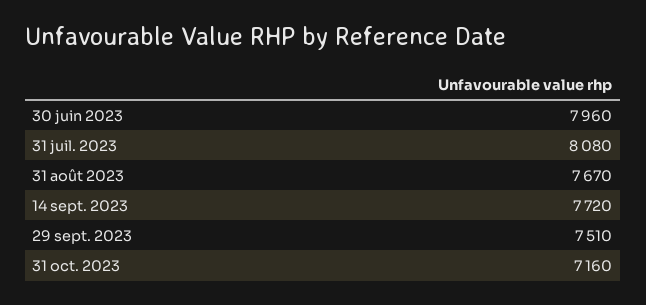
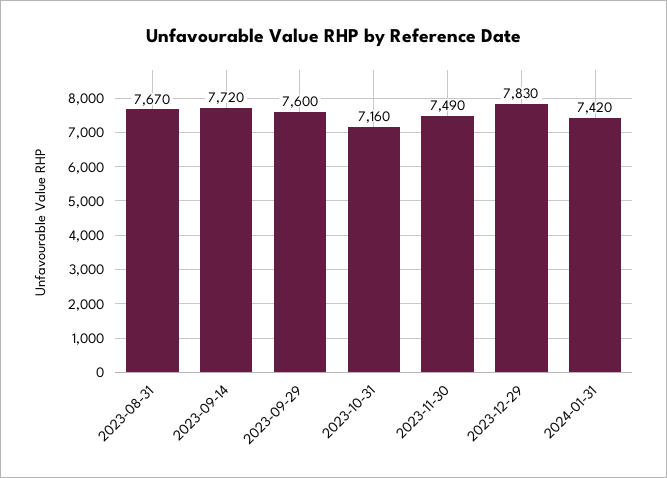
30 juin 2023: 7960 -> none
31 juil. 2023: 8080 -> none
29 sept. 2023: 7510 -> 7600
2023-11-30: none -> 7490
2023-12-29: none -> 7830
2024-01-31: none -> 7420

